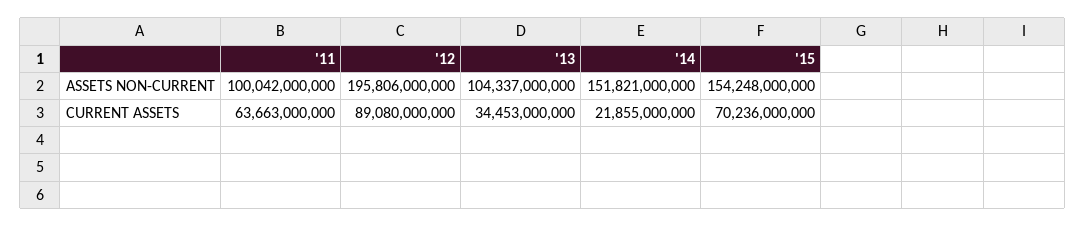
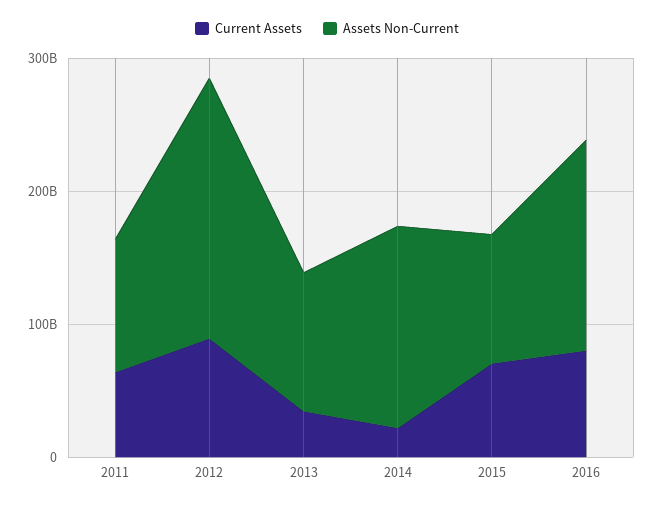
ASSETS NON-CURRENT, '15: 154248000000 -> 100000000000
CURRENT ASSETS, 2016: none -> 80000000000
ASSETS NON-CURRENT, 2016: none -> 160000000000

